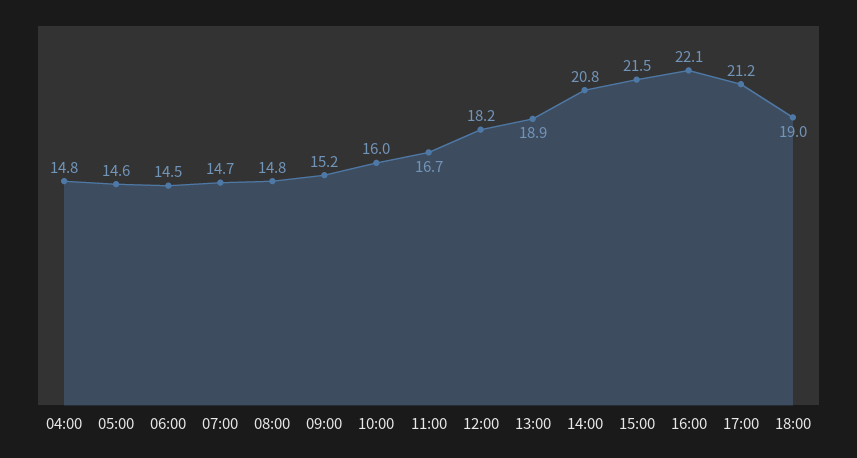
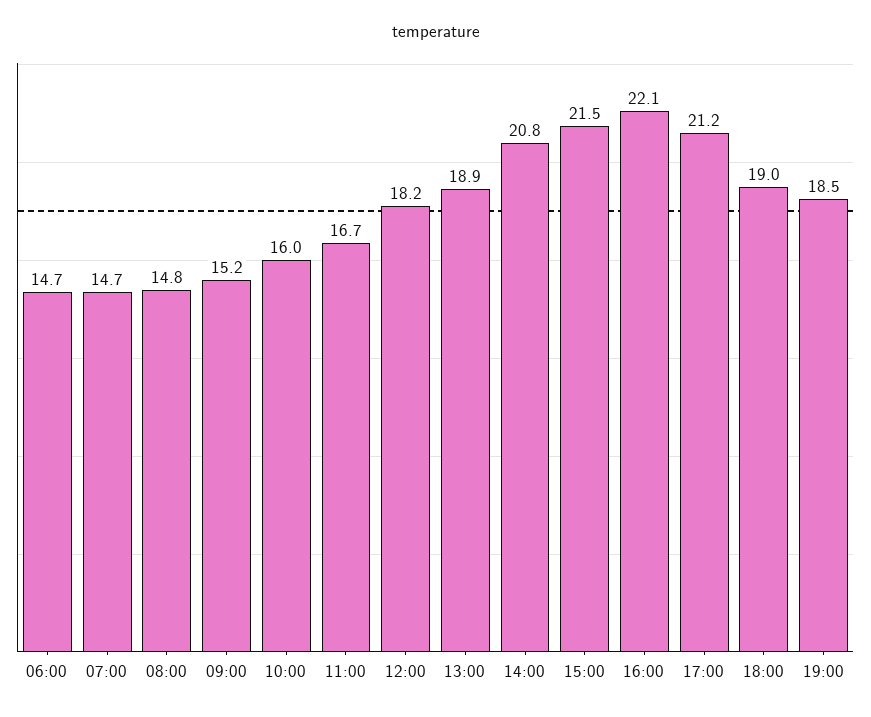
04:00: 14.8 -> none
05:00: 14.6 -> none
06:00: 14.5 -> 14.7
19:00: none -> 18.5

